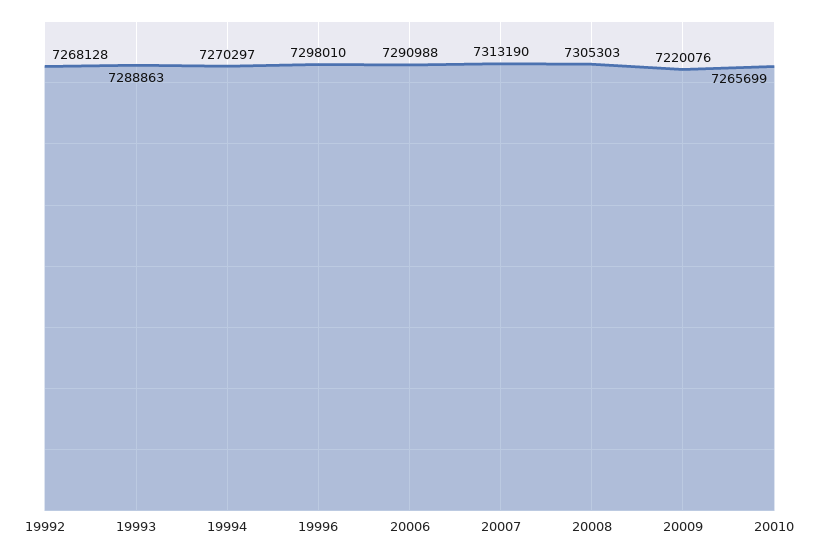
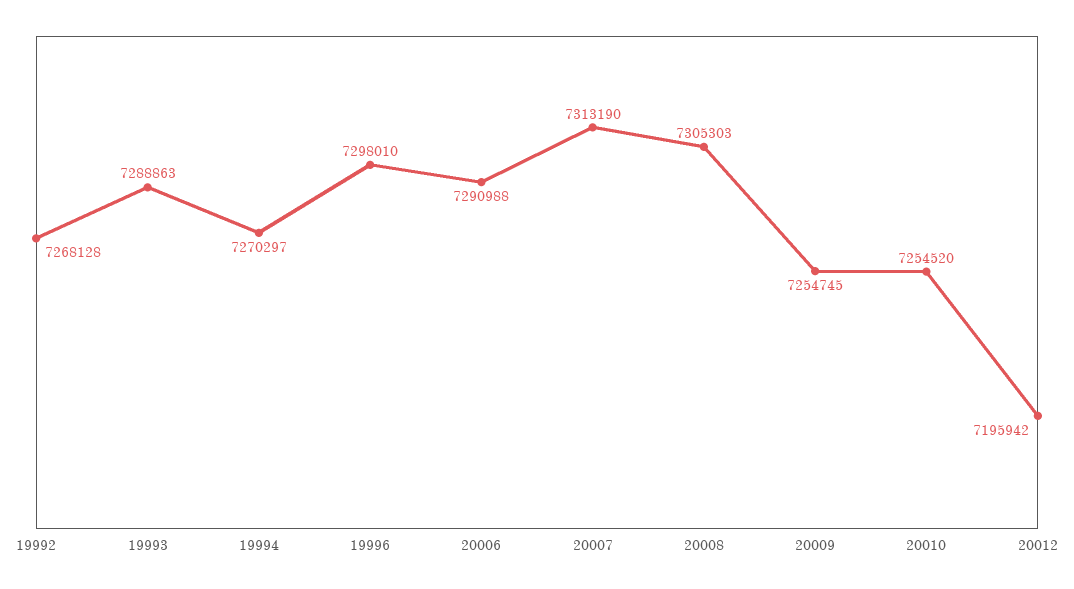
20009: 7220076 -> 7254745
20010: 7265699 -> 7254520
20012: none -> 7195942

